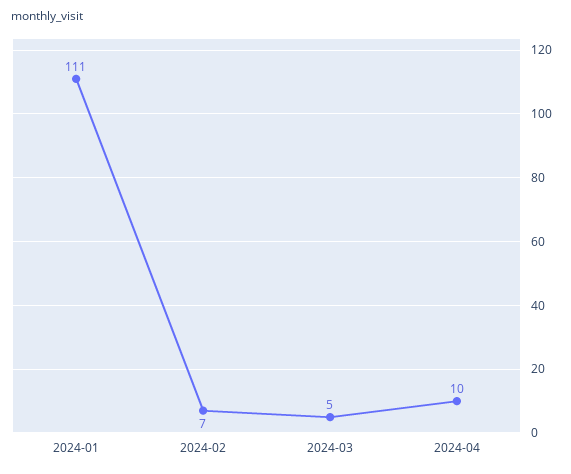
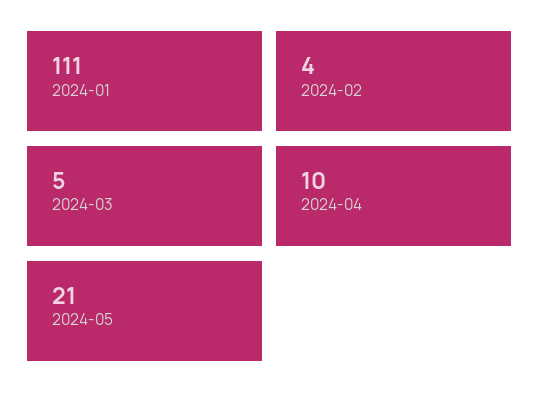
2024-02: 7 -> 4
2024-05: none -> 21

